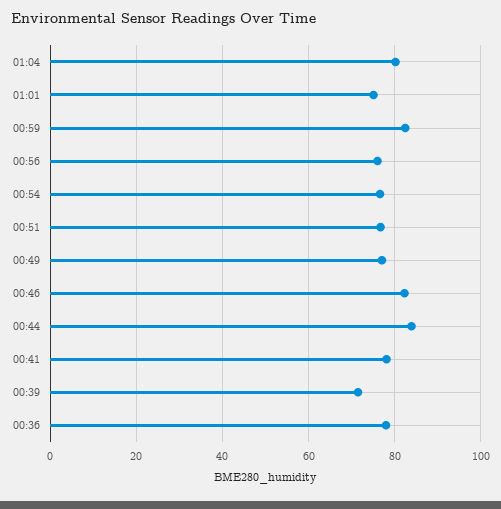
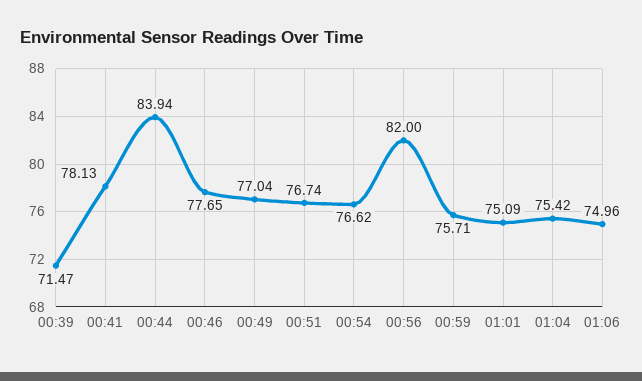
01:04: 80 -> 75.42
00:59: 82 -> 75.71
00:56: 76 -> 82
00:46: 82 -> 77.65
00:36: 78 -> none
01:06: none -> 74.96

